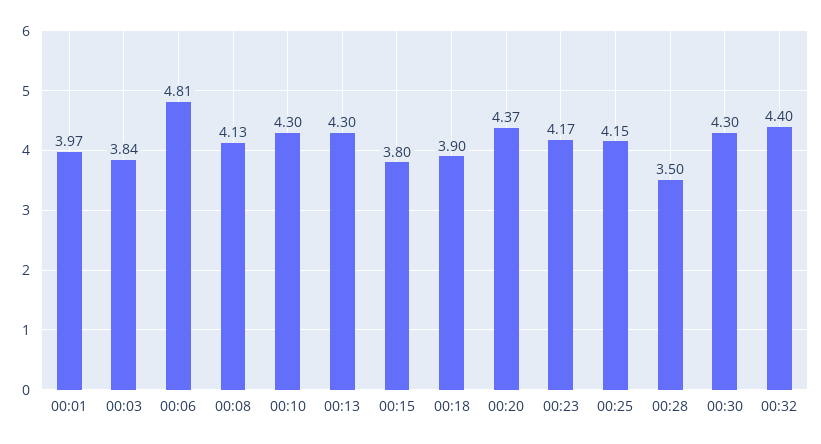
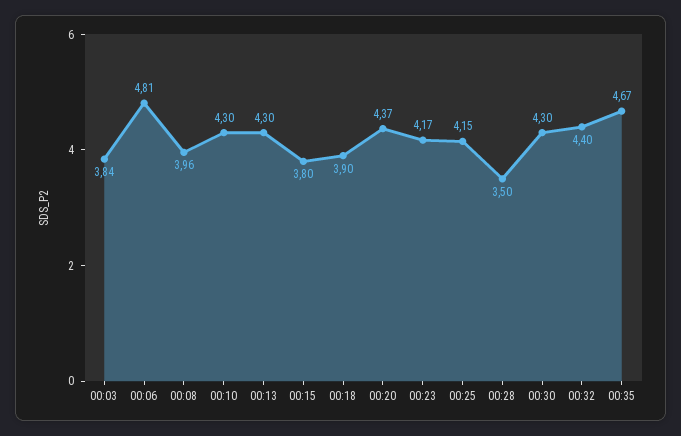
00:01: 3.97 -> none
00:08: 4.13 -> 3.96
00:35: none -> 4.67

